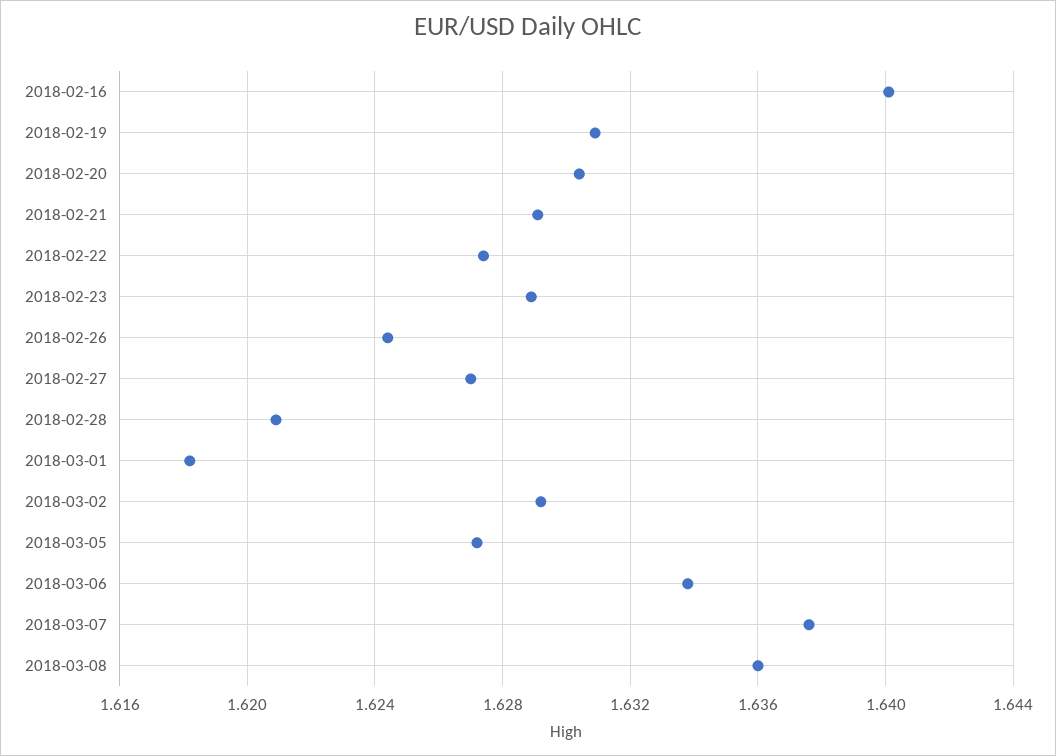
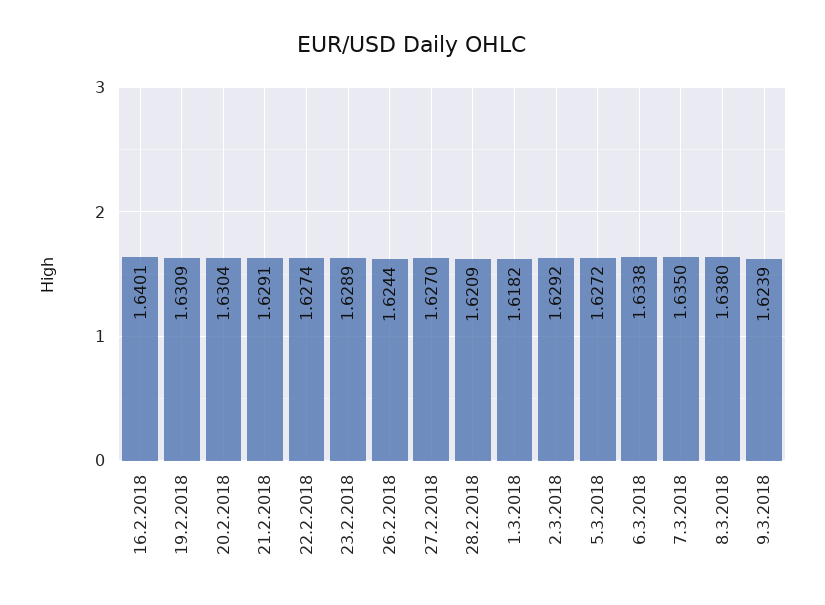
2018-03-07: 1.6375 -> 1.635
2018-03-08: 1.636 -> 1.638
9.3.2018: none -> 1.6239

